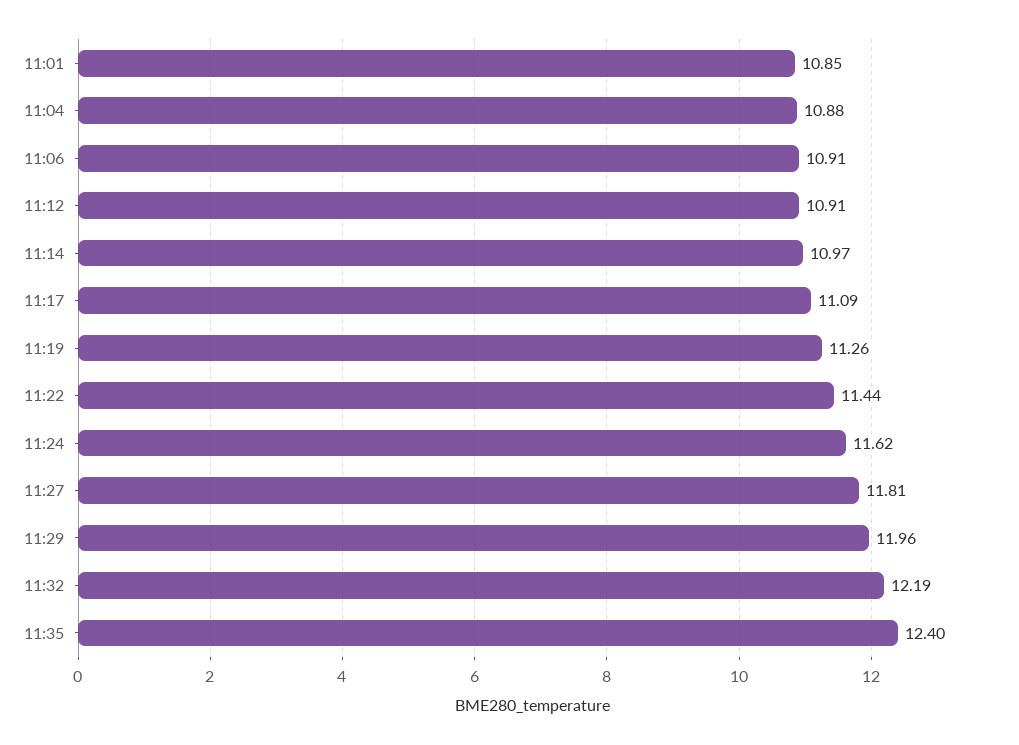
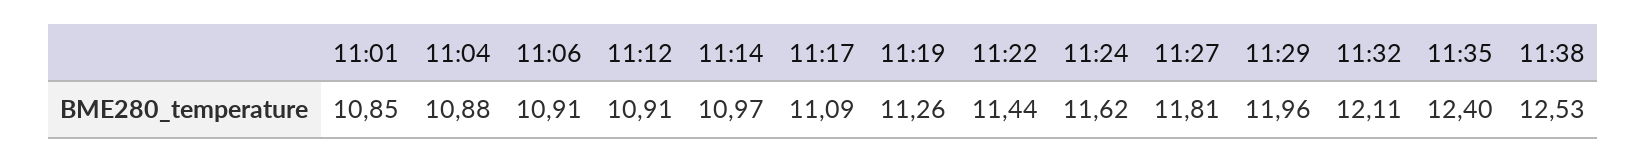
11:32: 12.19 -> 12.11
11:38: none -> 12.53

